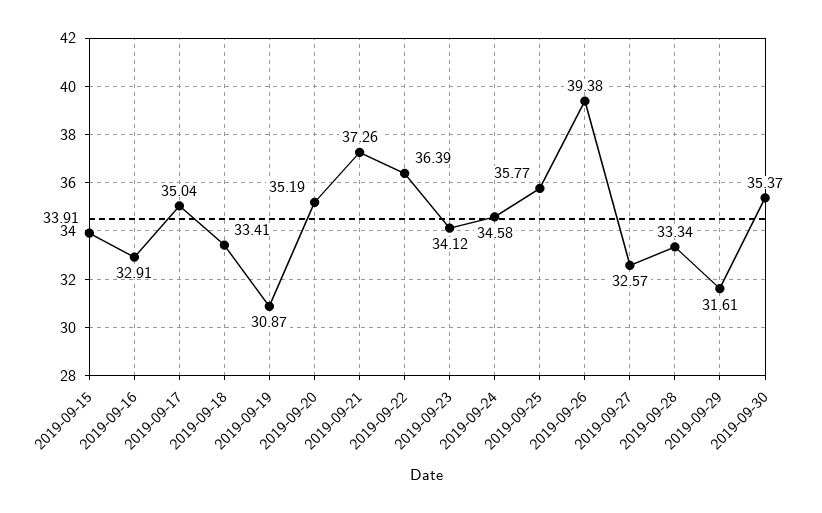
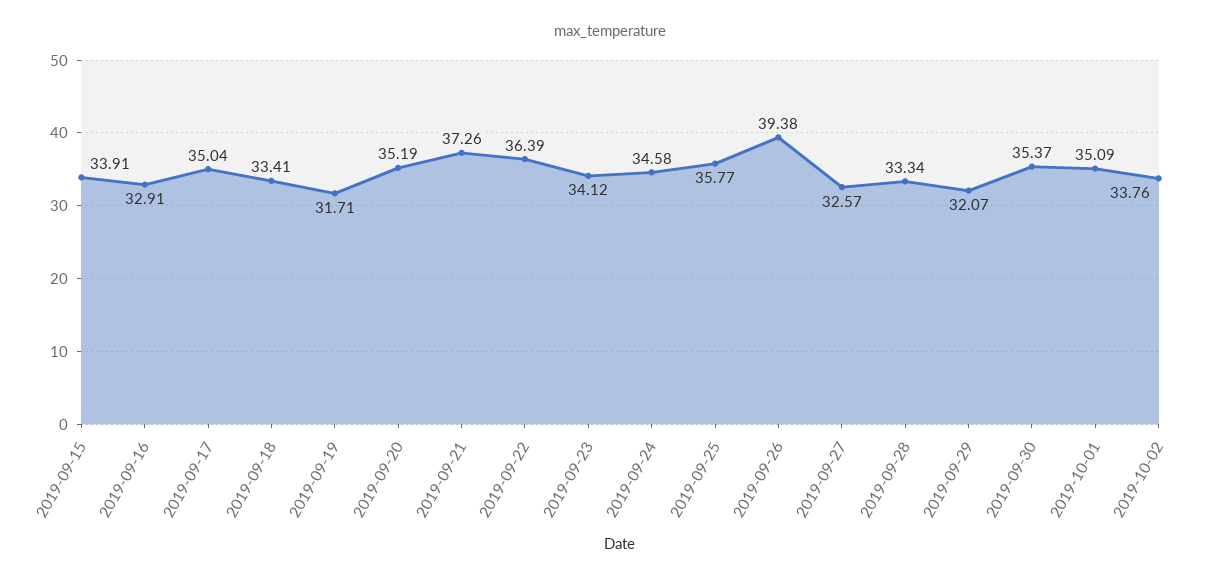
2019-09-19: 30.87 -> 31.71
2019-09-29: 31.61 -> 32.07
2019-10-01: none -> 35.09
2019-10-02: none -> 33.76

